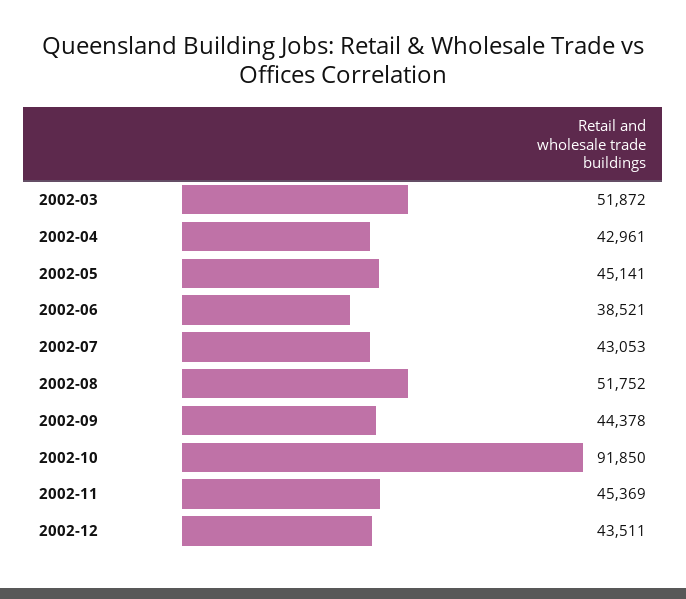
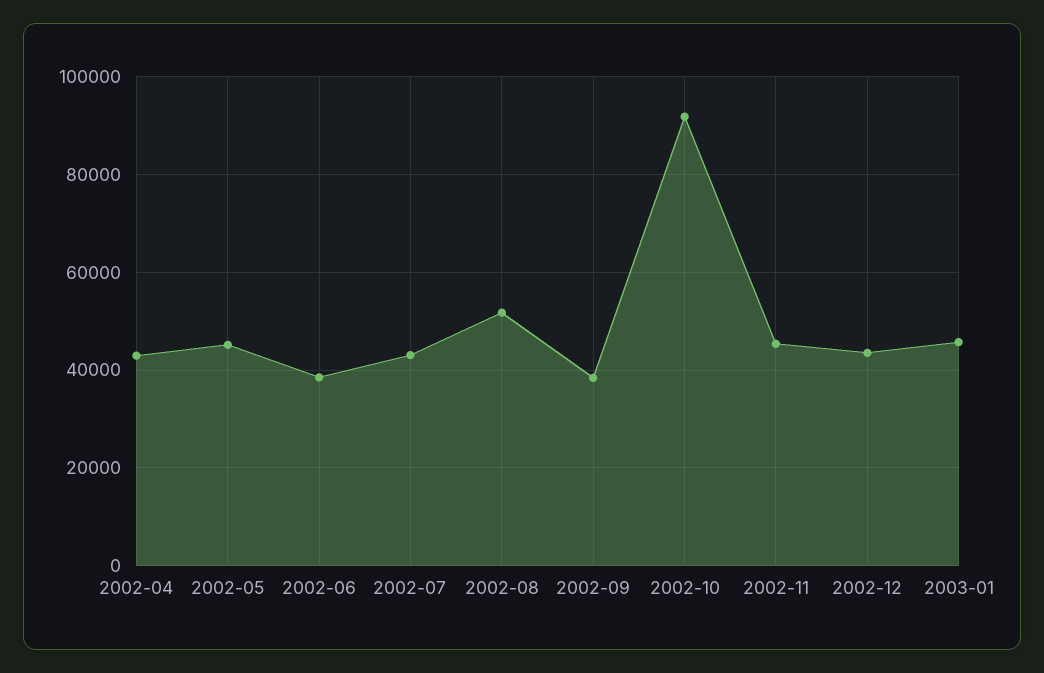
2002-03: 51872 -> none
2002-09: 44378 -> 38000
2003-01: none -> 46000

